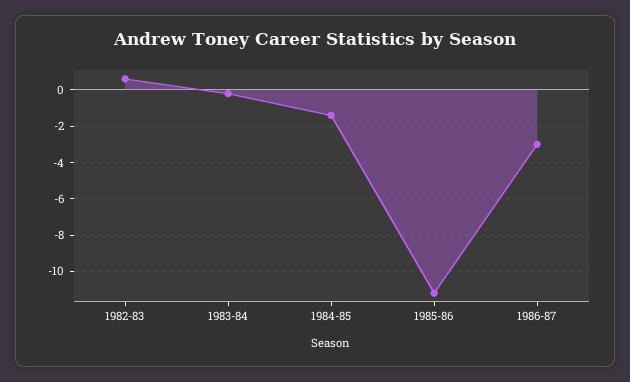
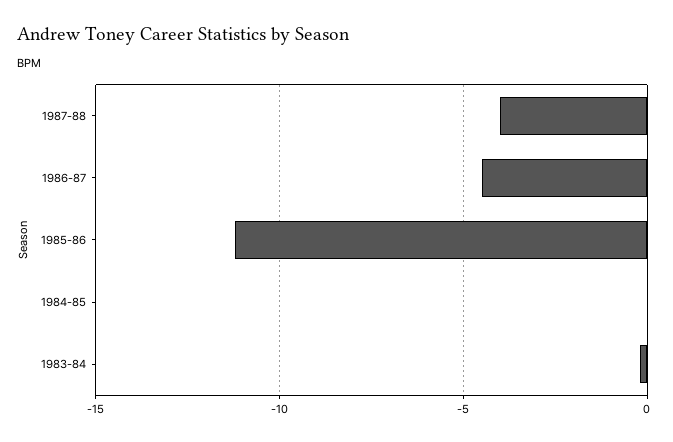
1982-83: 0.5 -> none
1984-85: -1.5 -> 0
1986-87: -3 -> -4.5
1987-88: none -> -4

